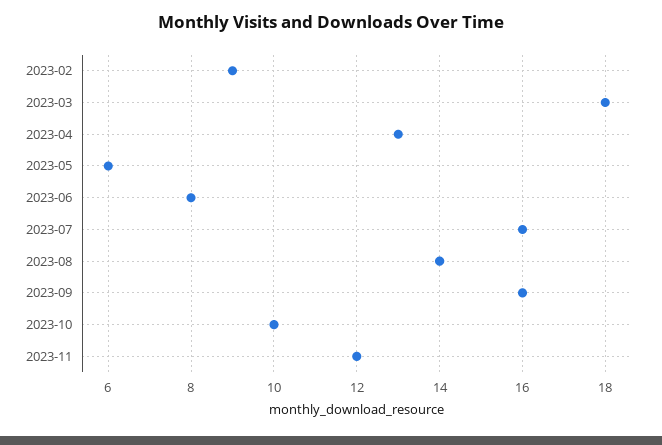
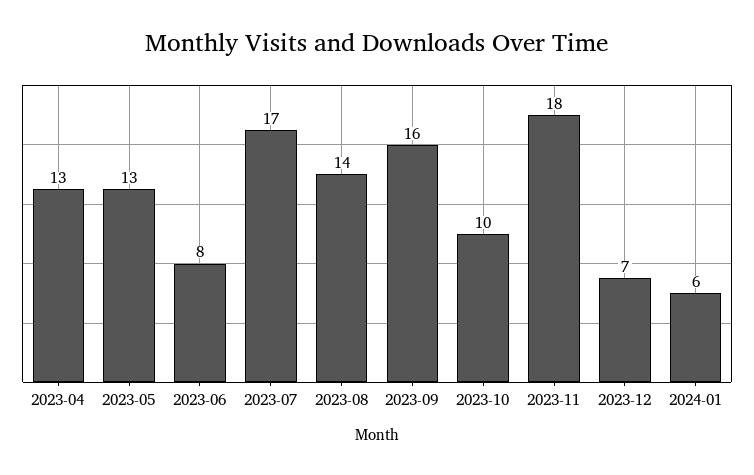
2023-02: 9 -> none
2023-03: 18 -> none
2023-05: 6 -> 13
2023-07: 16 -> 17
2023-11: 12 -> 18
2023-12: none -> 7
2024-01: none -> 6

